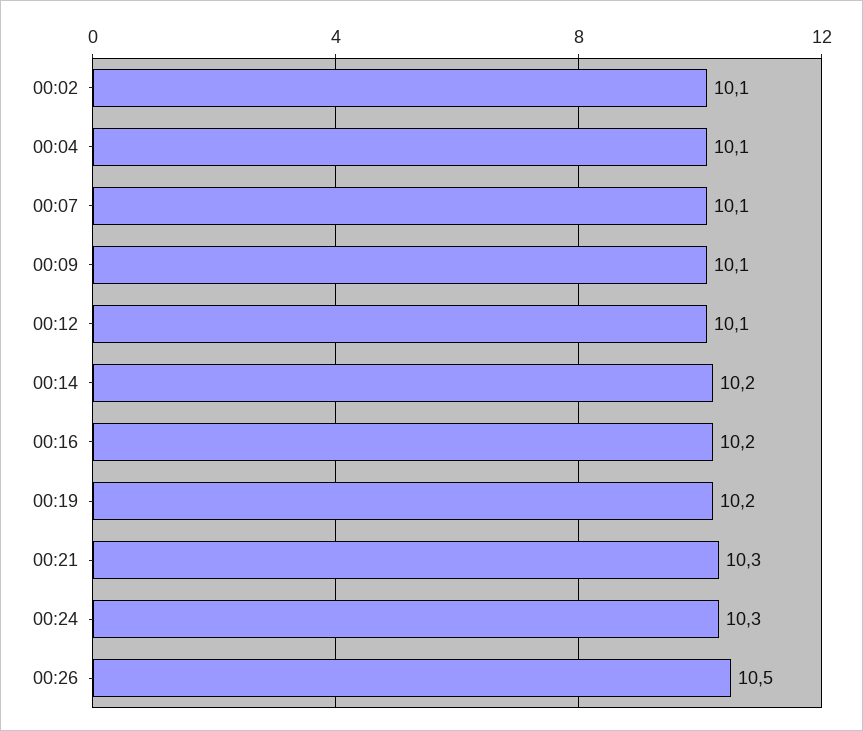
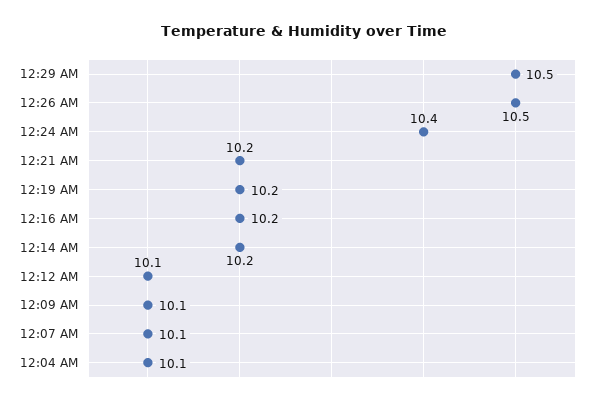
00:02: 10.1 -> none
00:21: 10.3 -> 10.2
00:24: 10.3 -> 10.4
12:29 AM: none -> 10.5

